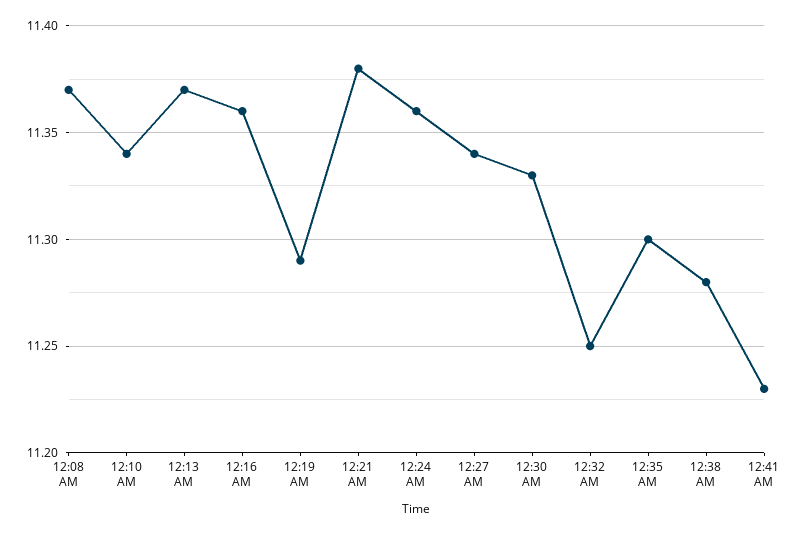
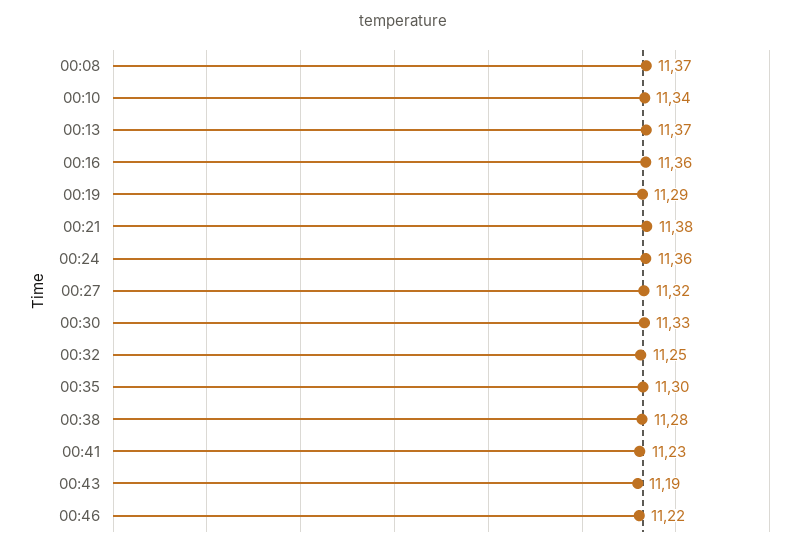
12:27 AM: 11.34 -> 11.32
00:43: none -> 11.19
00:46: none -> 11.22

